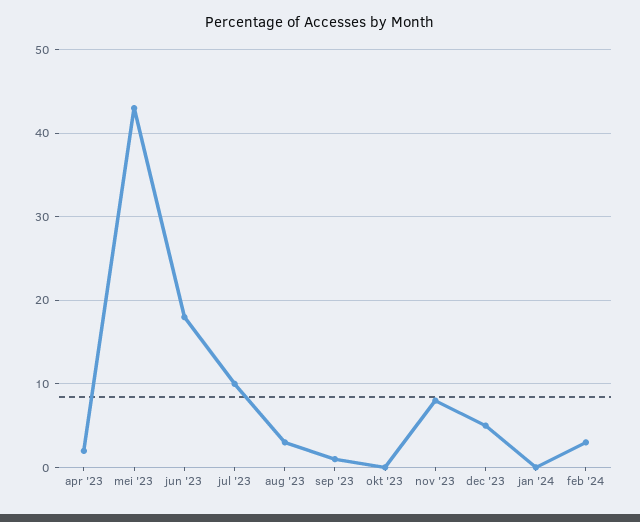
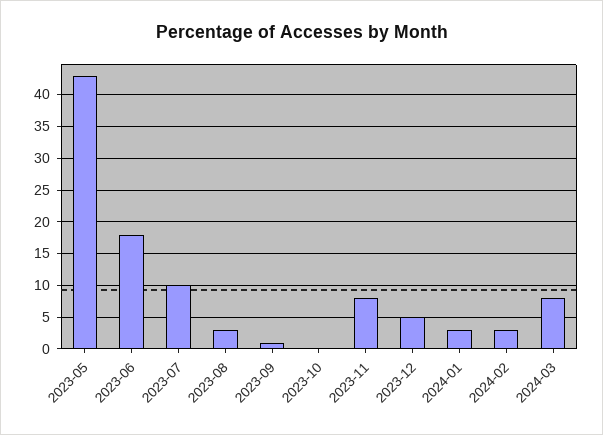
apr '23: 2 -> none
jan '24: 0 -> 3
2024-03: none -> 8

